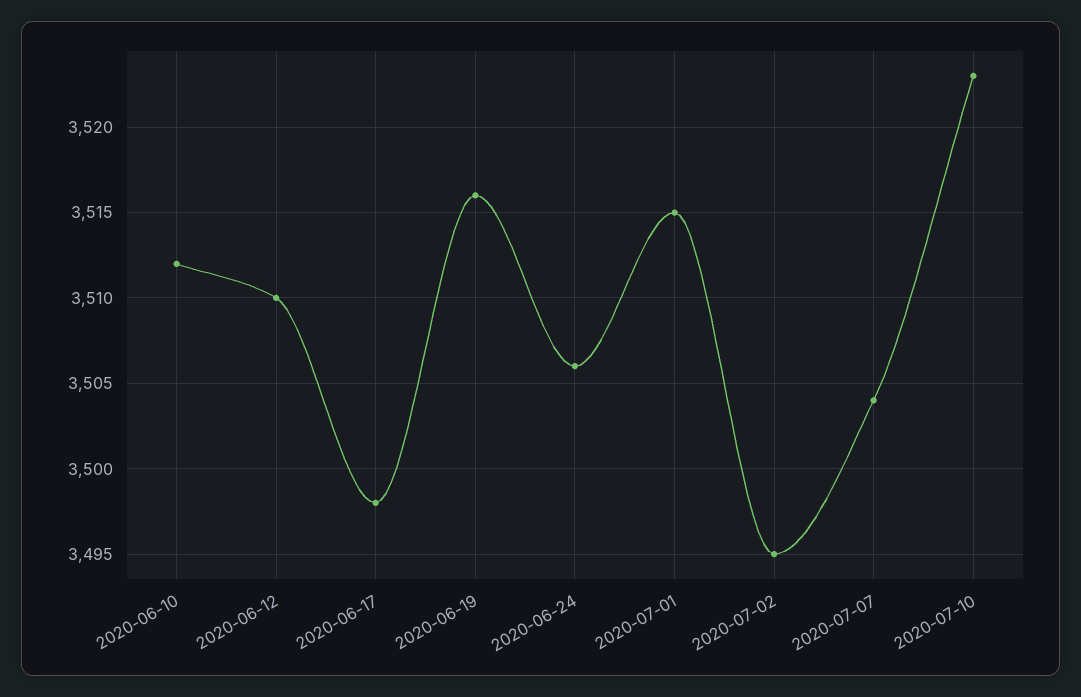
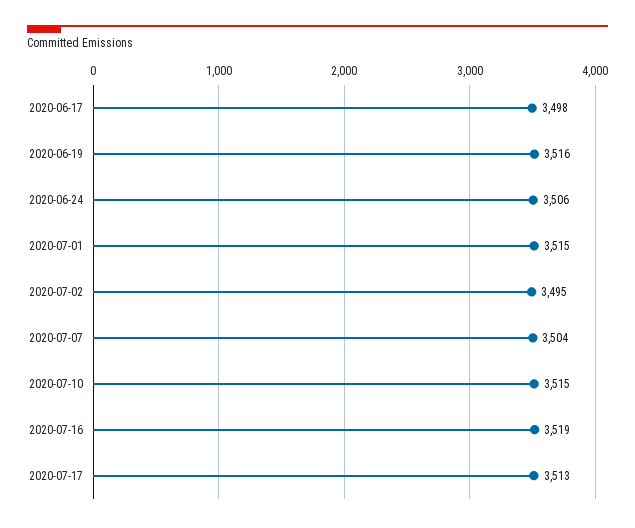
2020-06-10: 3512 -> none
2020-06-12: 3510 -> none
2020-07-10: 3523 -> 3515
2020-07-16: none -> 3519
2020-07-17: none -> 3513

